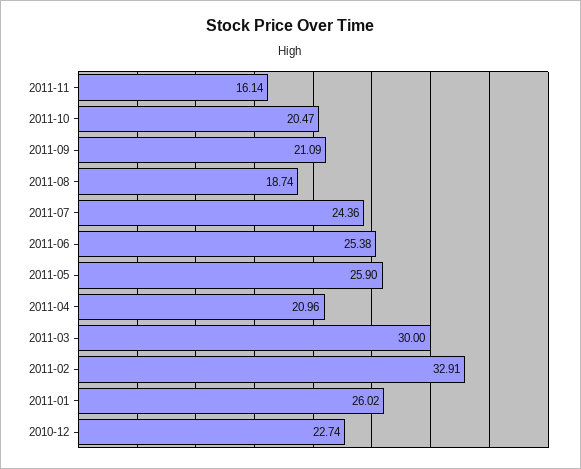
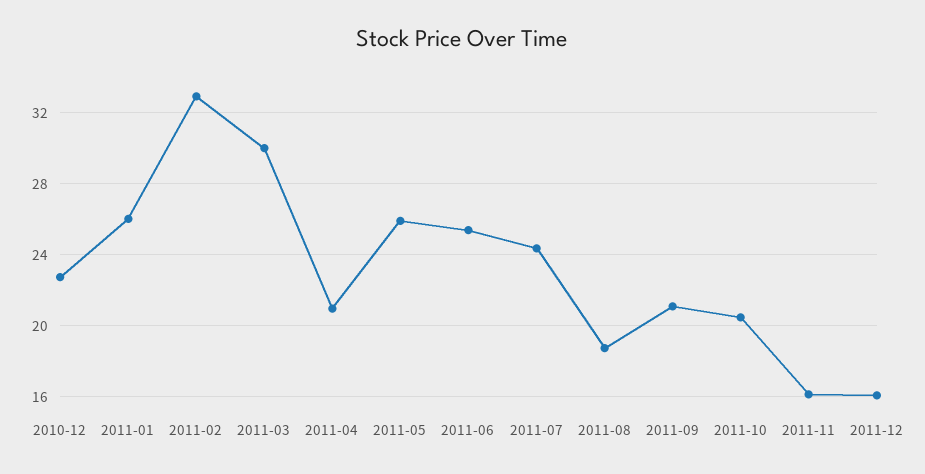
2011-12: none -> 16

